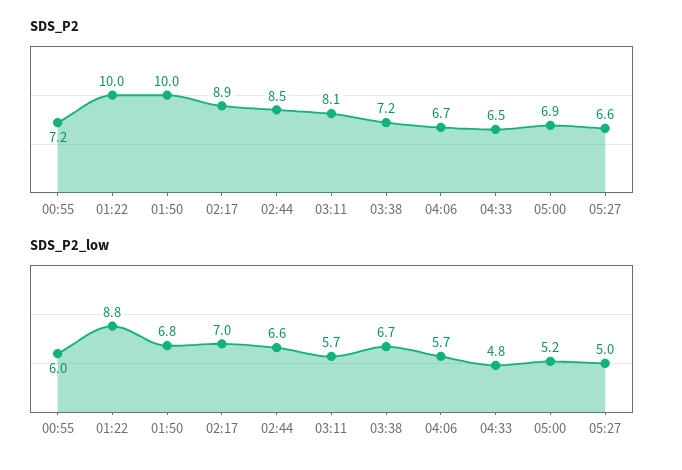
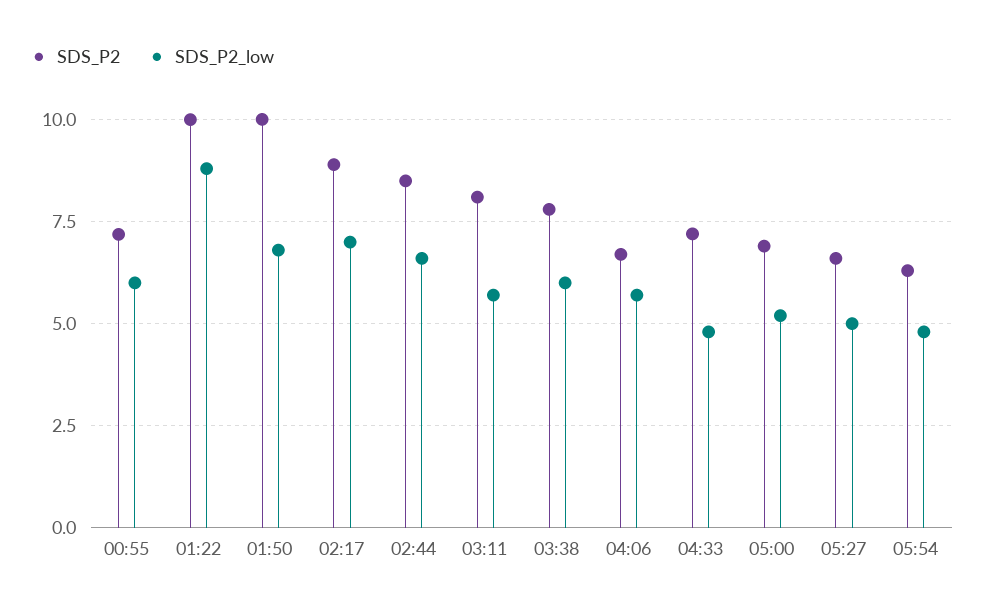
SDS_P2, 03:38: 7.2 -> 7.75
SDS_P2, 04:33: 6.5 -> 7.25
SDS_P2_low, 03:38: 6.7 -> 6
SDS_P2, 05:54: none -> 6.25
SDS_P2_low, 05:54: none -> 4.75

